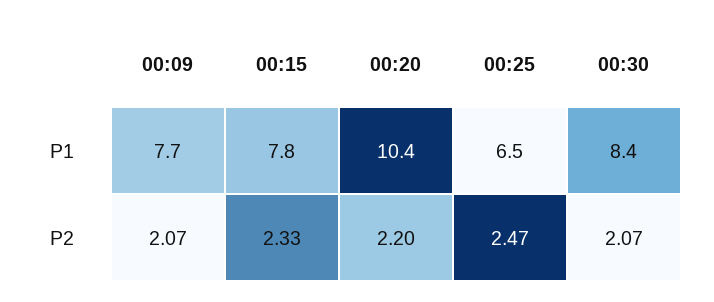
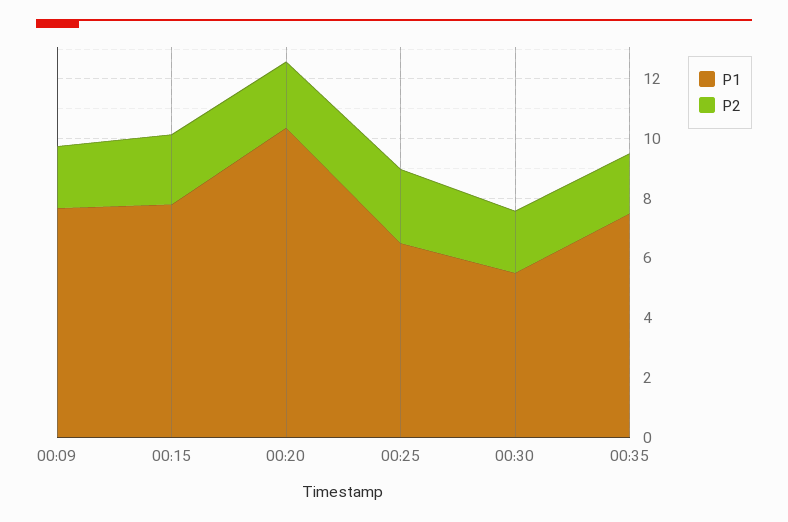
P1, 00:30: 8.4 -> 5.5
P1, 00:35: none -> 7.5
P2, 00:35: none -> 2

